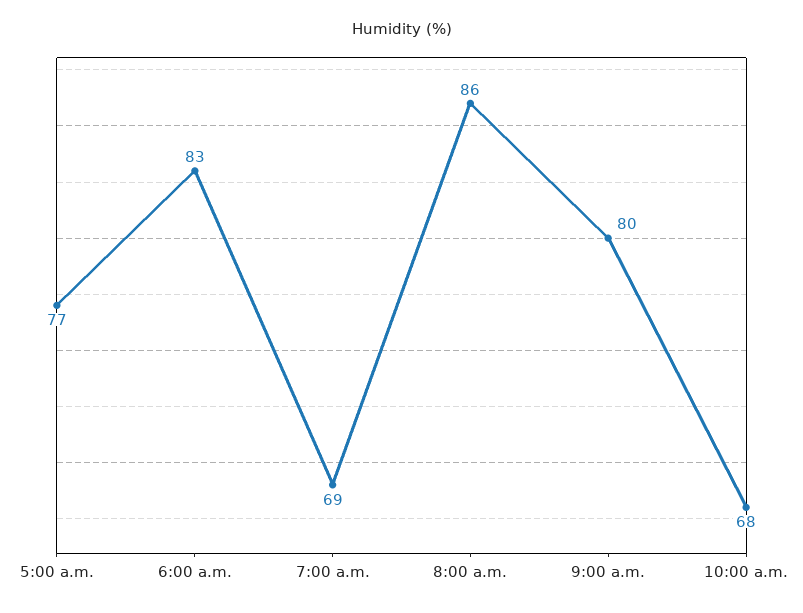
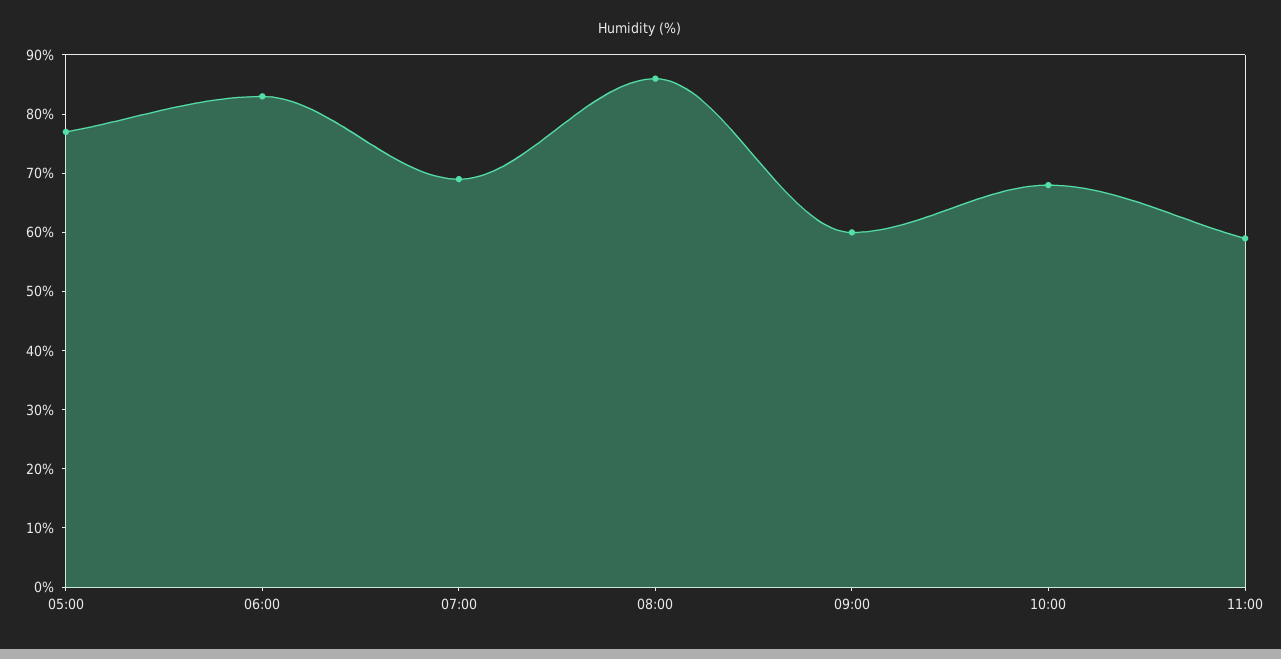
9:00 a.m.: 80 -> 60
11:00: none -> 60

